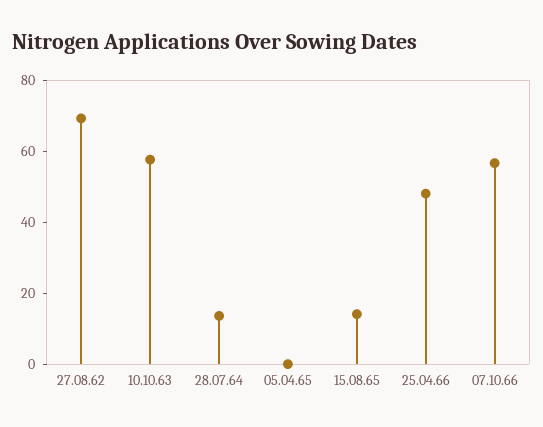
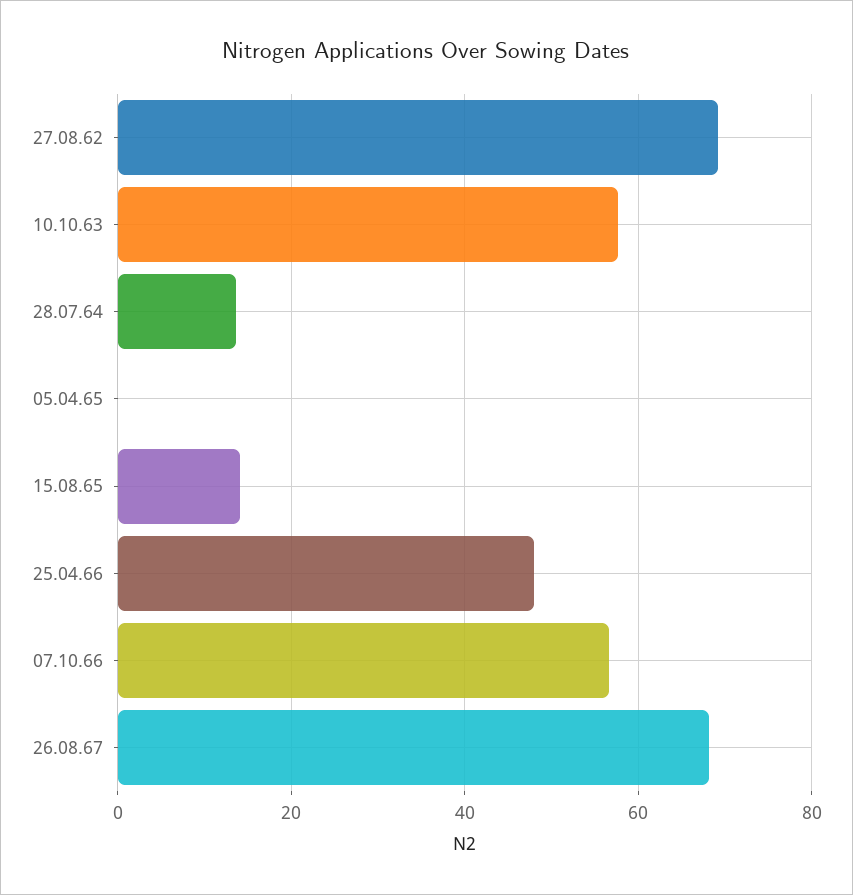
26.08.67: none -> 68

